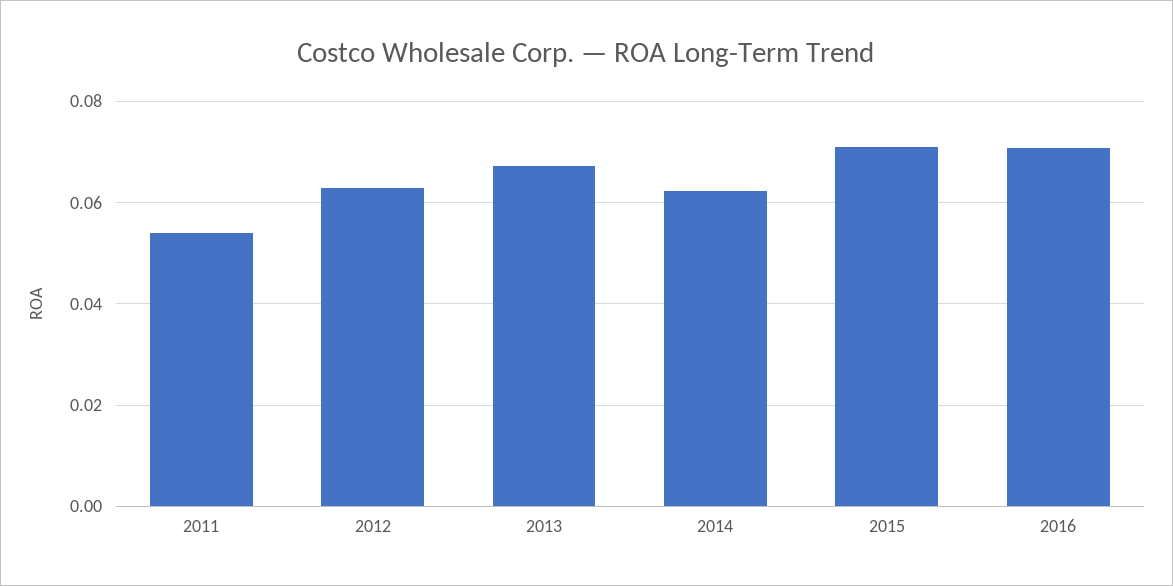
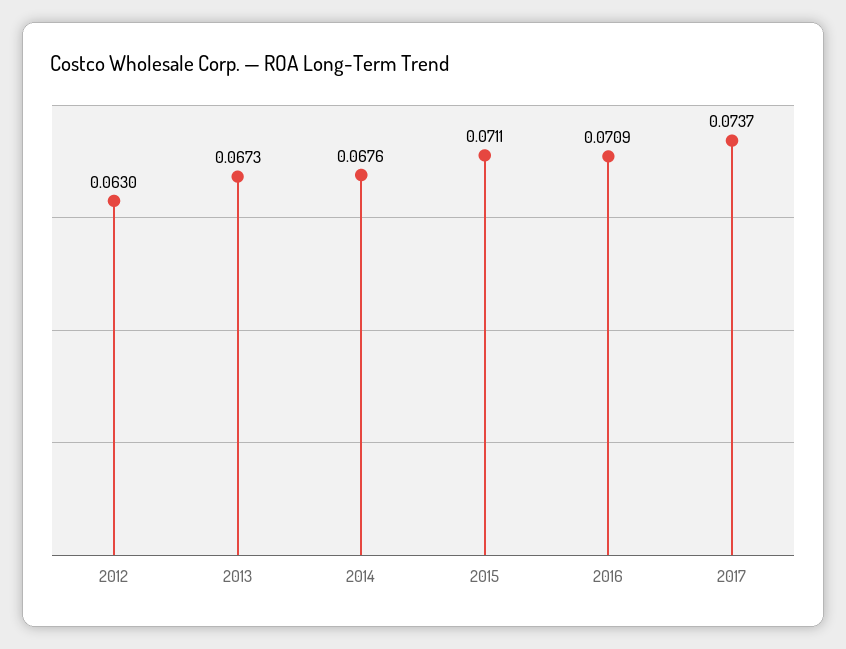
2011: 0.054 -> none
2014: 0.062 -> 0.0676
2017: none -> 0.0737

